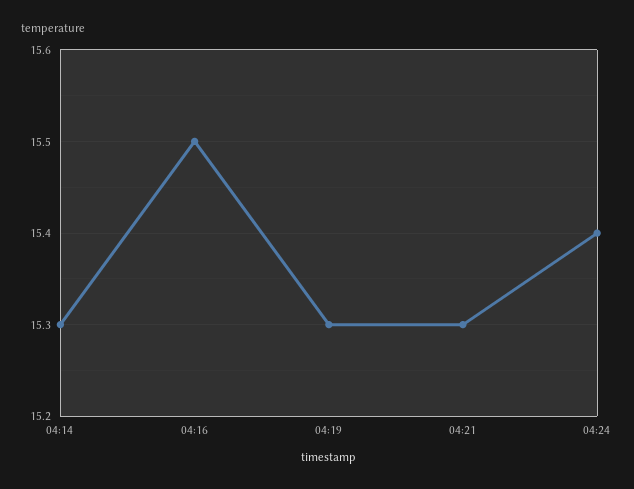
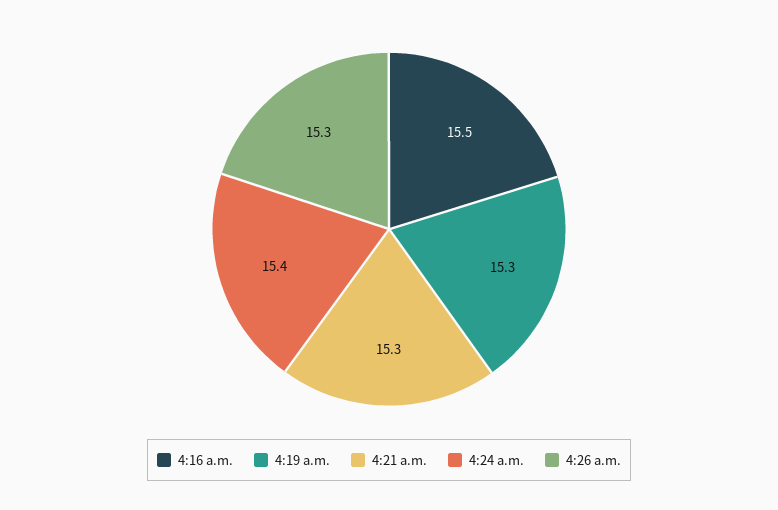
04:14: 15.3 -> none
4:26 a.m.: none -> 15.3

